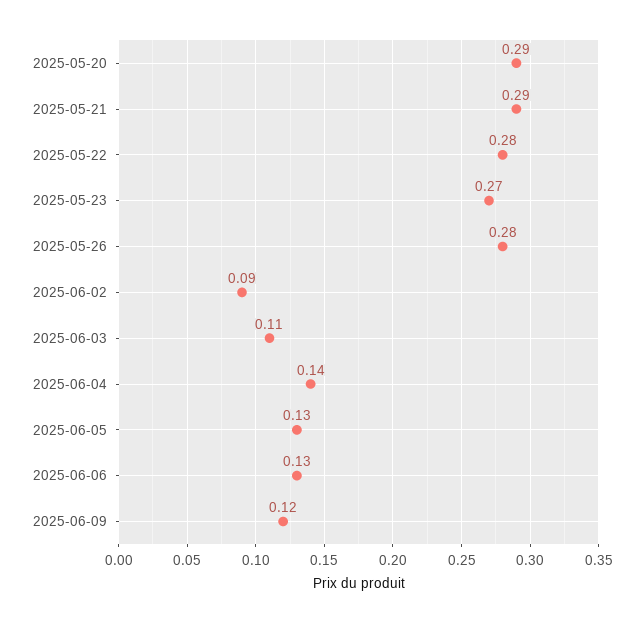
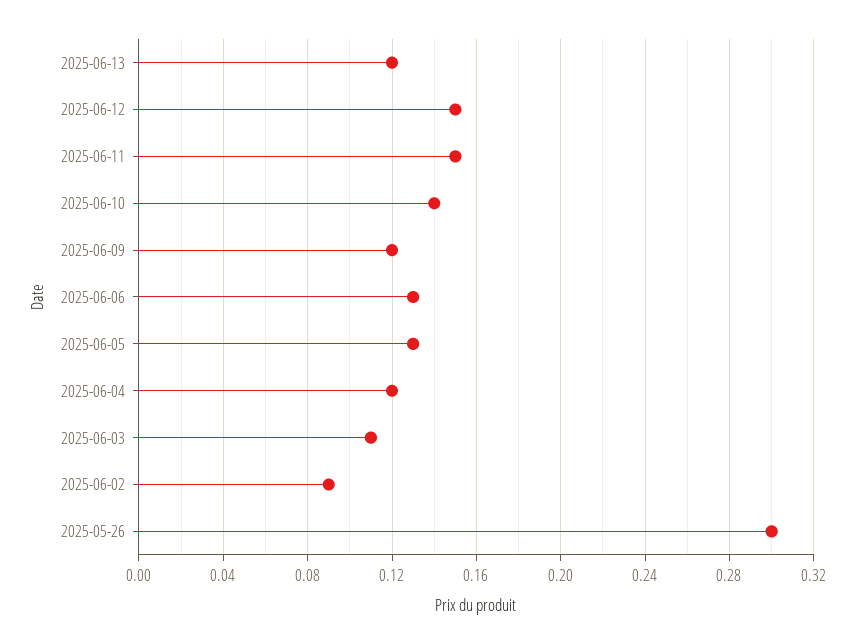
2025-05-20: 0.29 -> none
2025-05-21: 0.29 -> none
2025-05-22: 0.28 -> none
2025-05-23: 0.27 -> none
2025-05-26: 0.28 -> 0.3
2025-06-04: 0.14 -> 0.12
2025-06-13: none -> 0.12
2025-06-12: none -> 0.15
2025-06-11: none -> 0.15
2025-06-10: none -> 0.14

